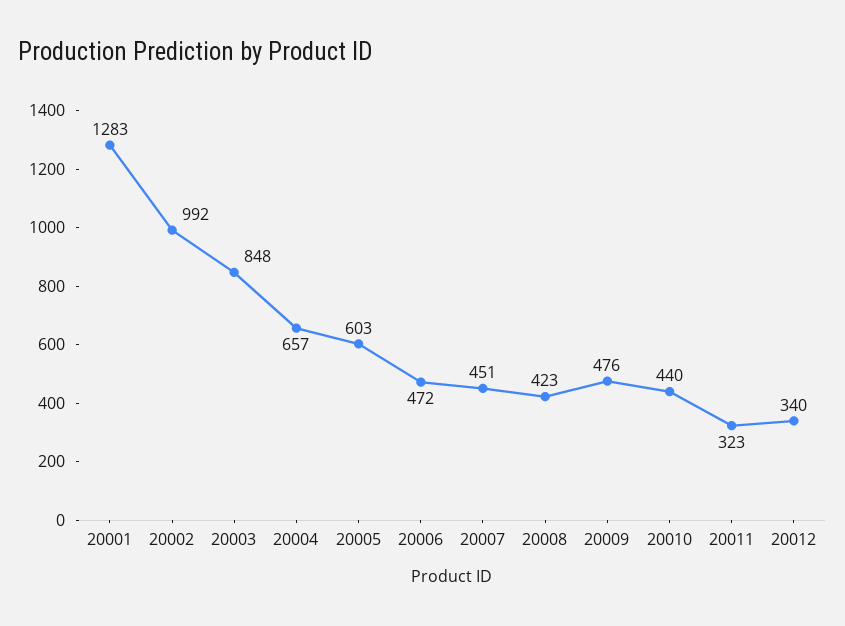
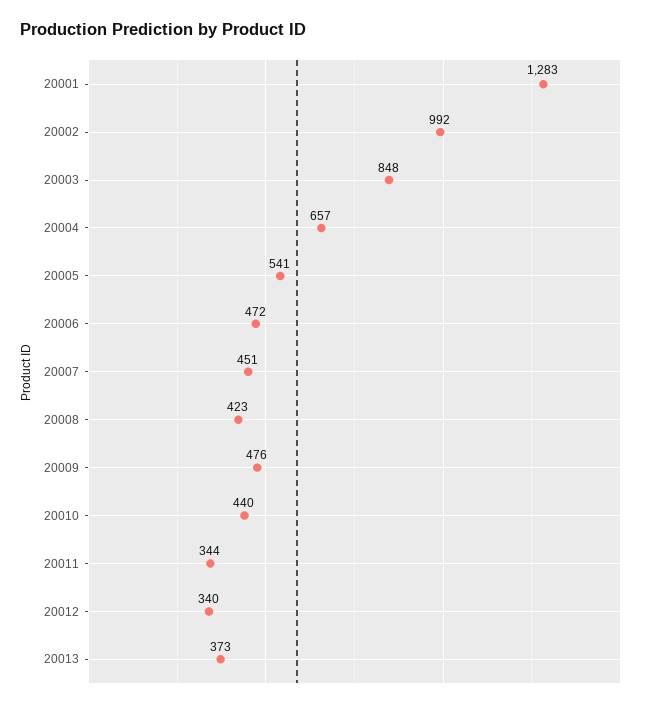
20005: 603 -> 541
20011: 323 -> 344
20013: none -> 373

